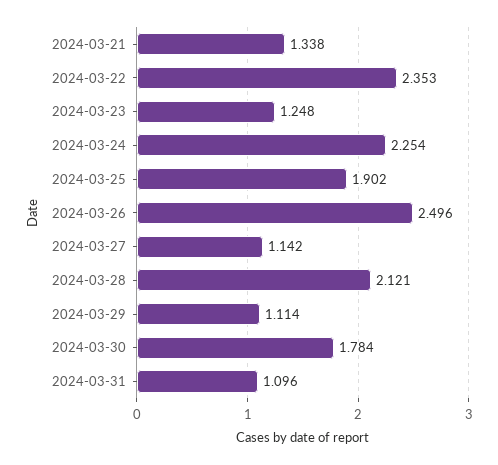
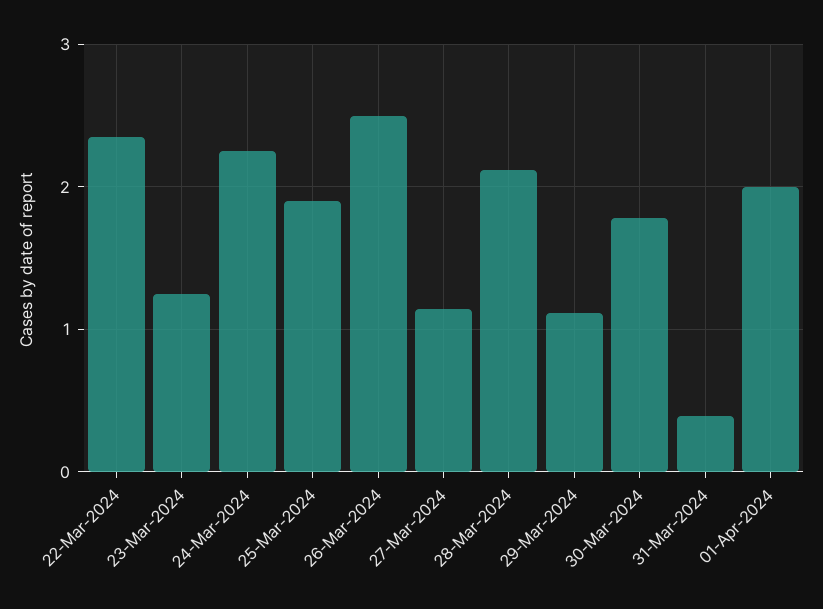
2024-03-21: 1.338 -> none
2024-03-31: 1.096 -> 0.4
01-Apr-2024: none -> 2

